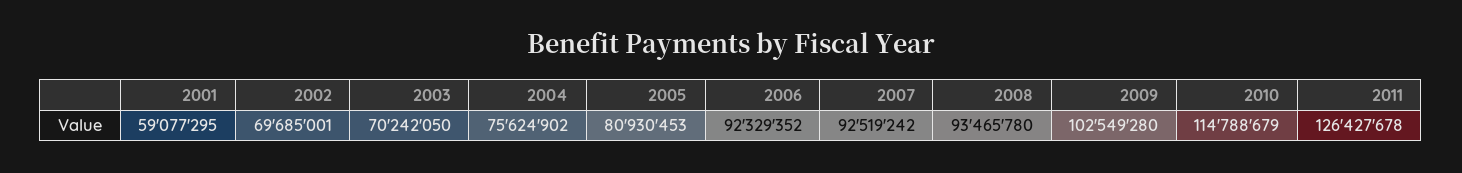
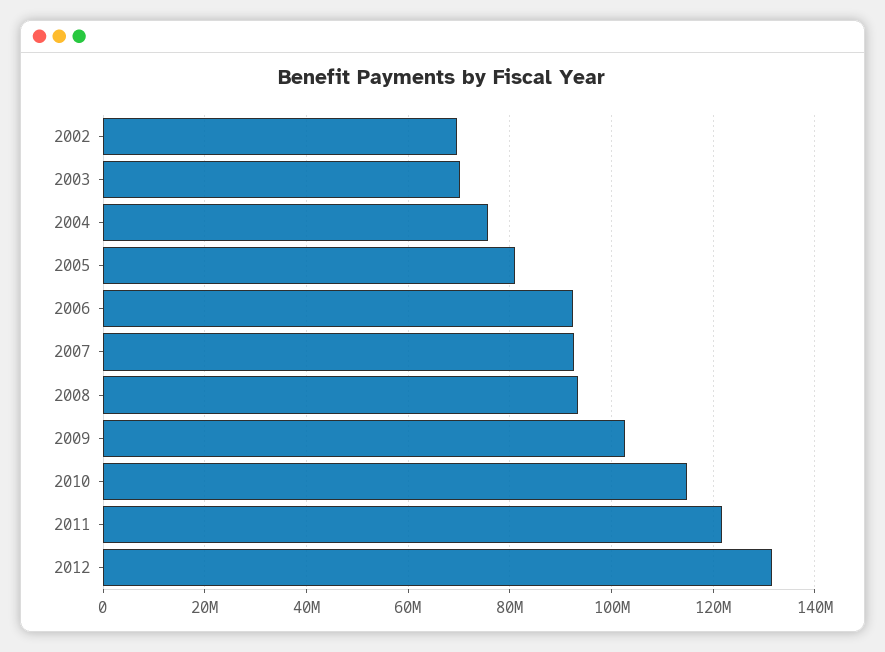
2001: 59077295 -> none
2011: 126427678 -> 122000000
2012: none -> 132000000

